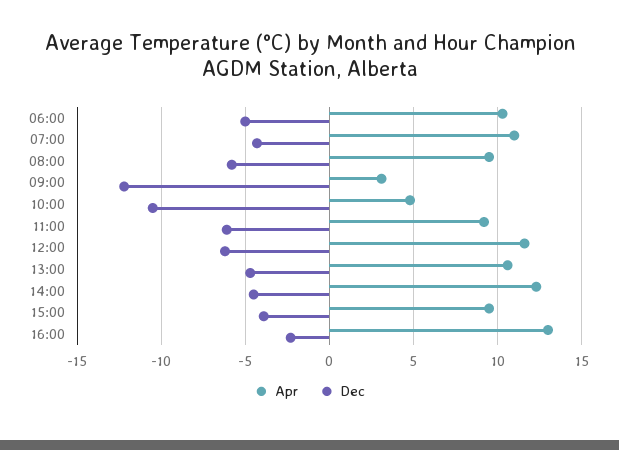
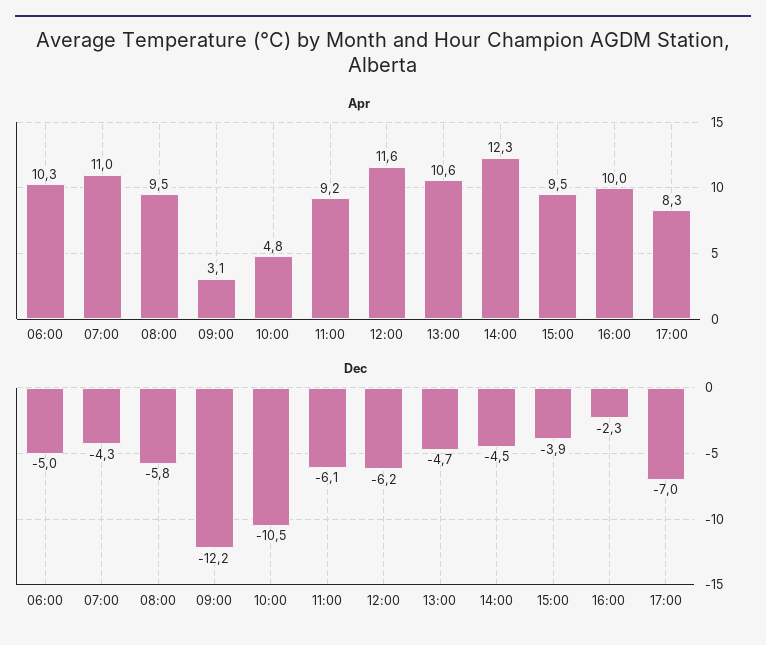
Apr, 16:00: 13 -> 10
Apr, 17:00: none -> 8.3
Dec, 17:00: none -> -7

